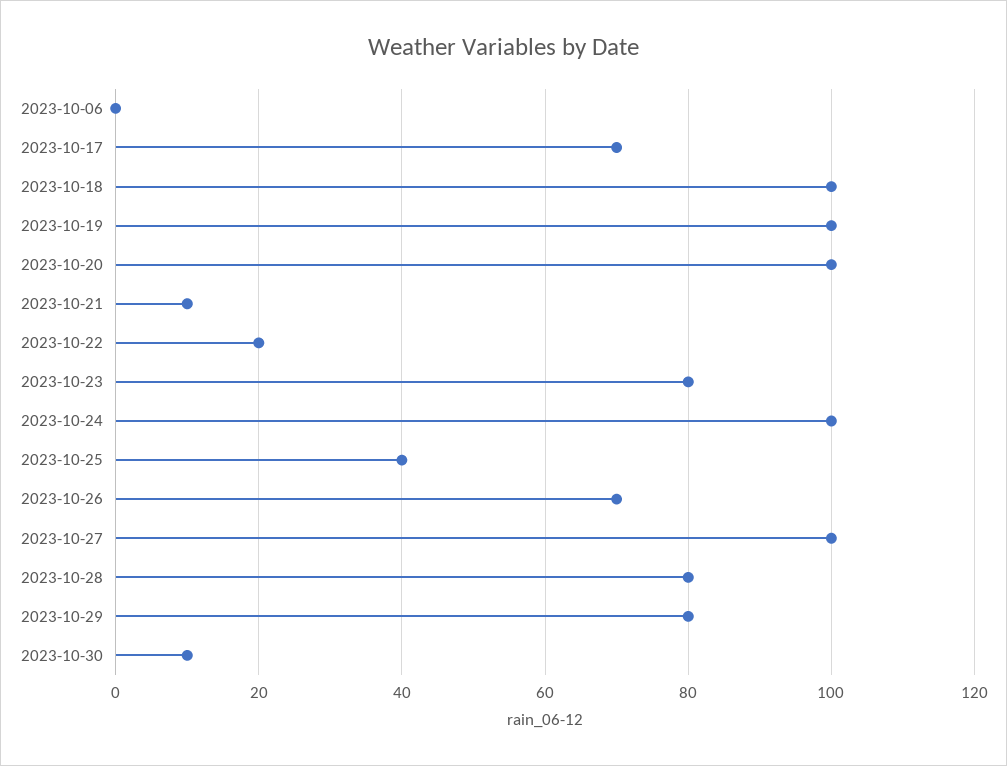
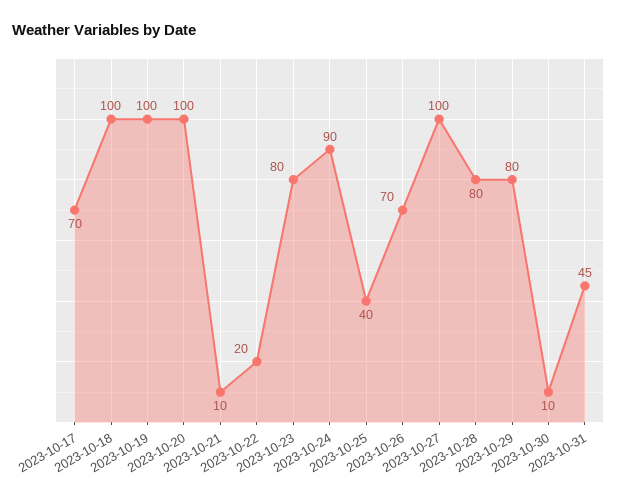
2023-10-06: 0 -> none
2023-10-24: 100 -> 90
2023-10-31: none -> 45

